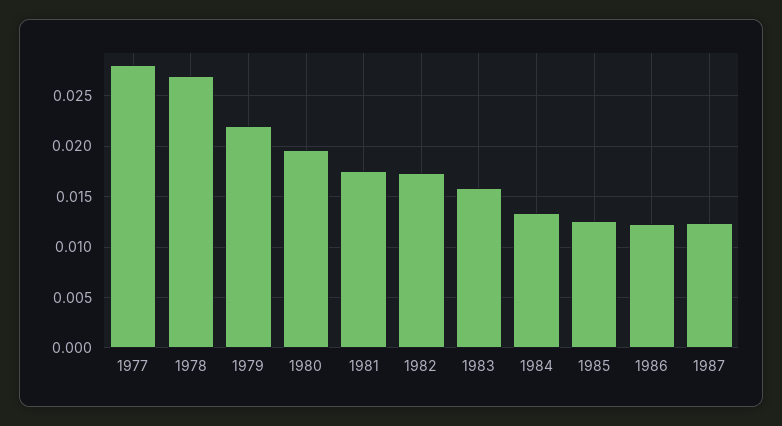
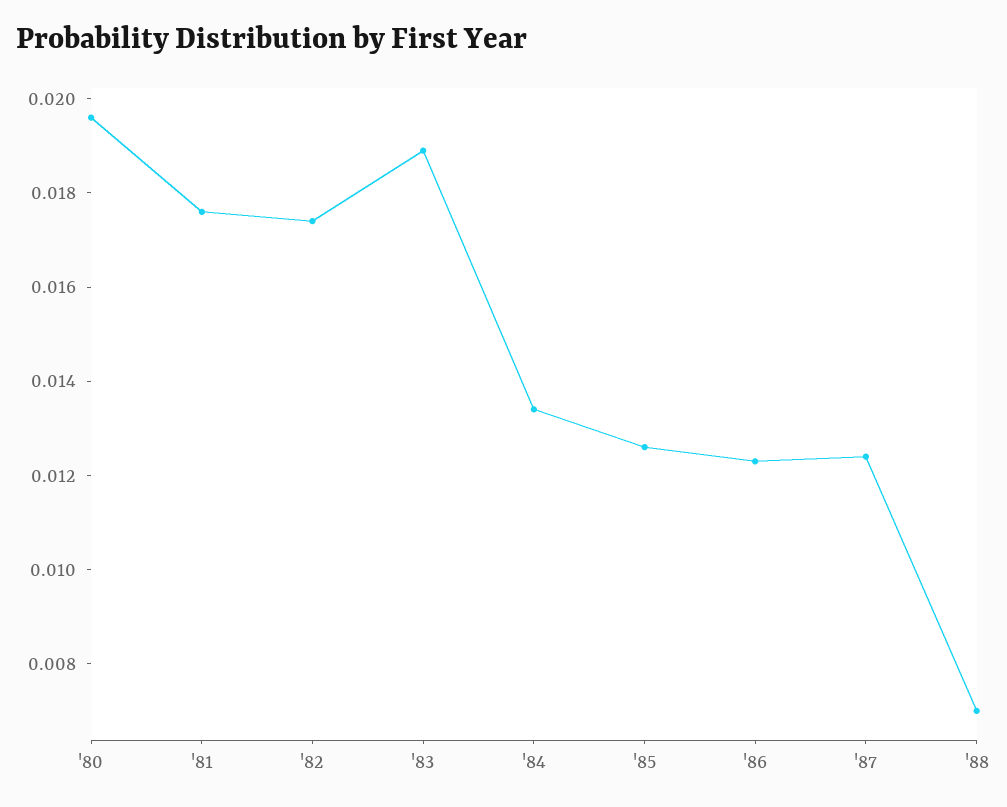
1977: 0.028 -> none
1978: 0.027 -> none
1979: 0.022 -> none
1983: 0.016 -> 0.019
'88: none -> 0.007

